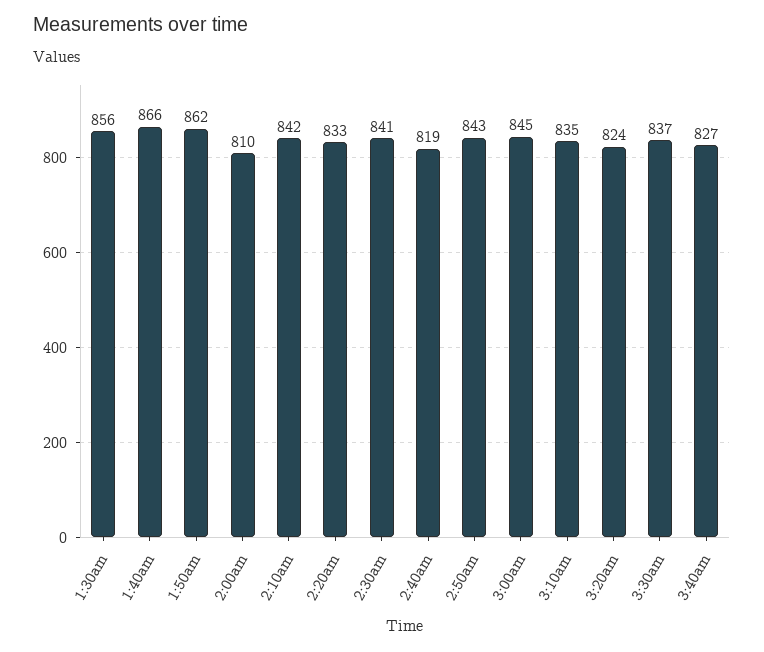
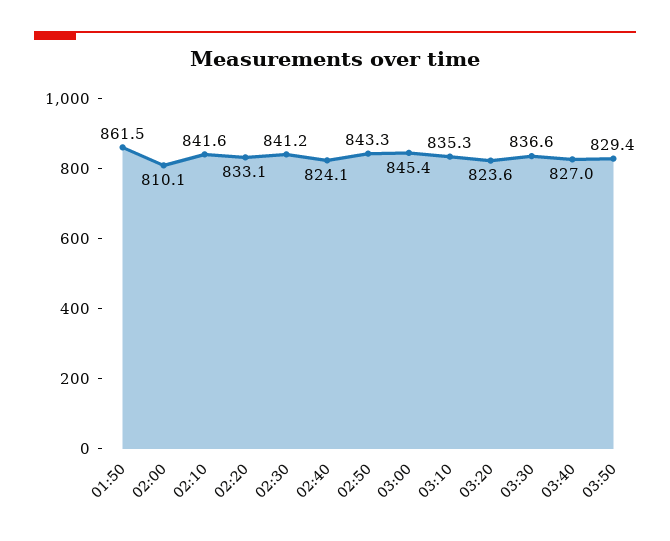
1:30am: 856 -> none
1:40am: 866 -> none
2:40am: 819 -> 824.1
03:50: none -> 829.4

